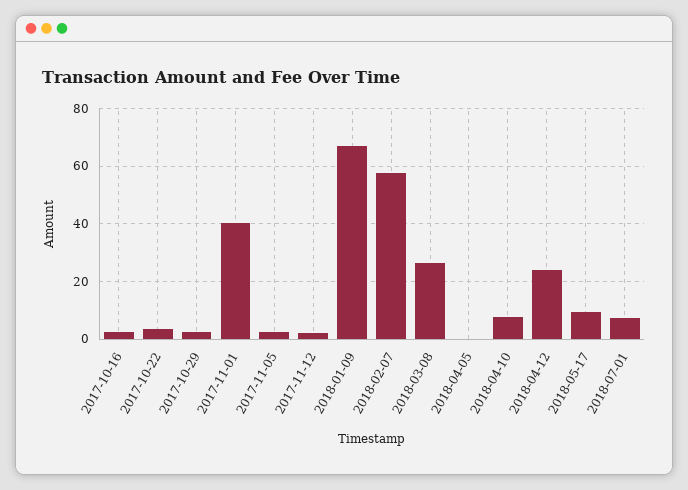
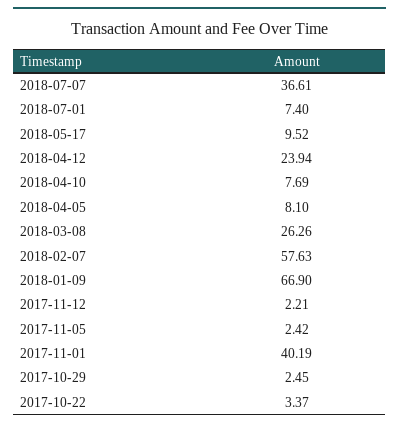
2017-10-16: 2.5 -> none
2018-04-05: 0 -> 8.1
2018-07-07: none -> 36.61

